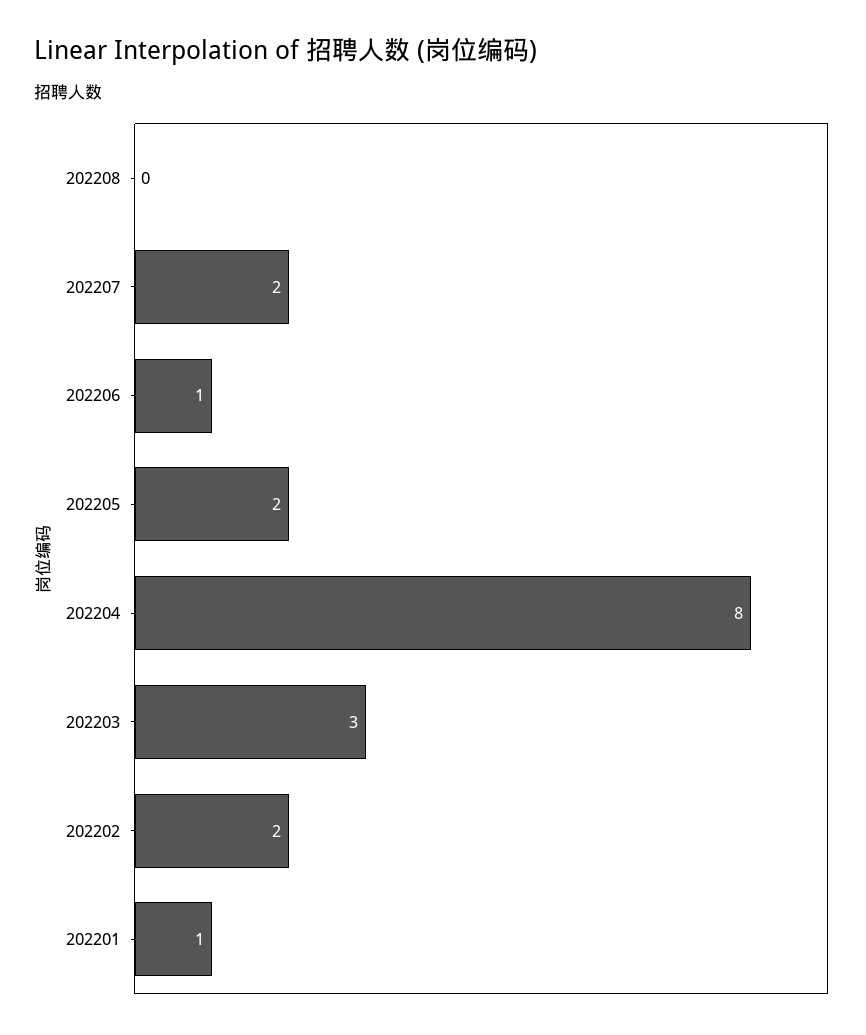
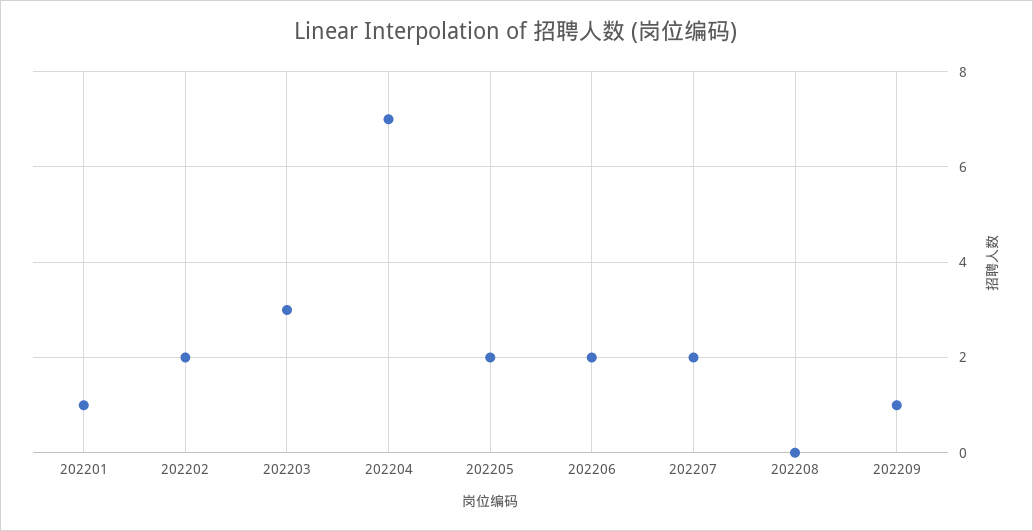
202206: 1 -> 2
202204: 8 -> 7
202209: none -> 1

